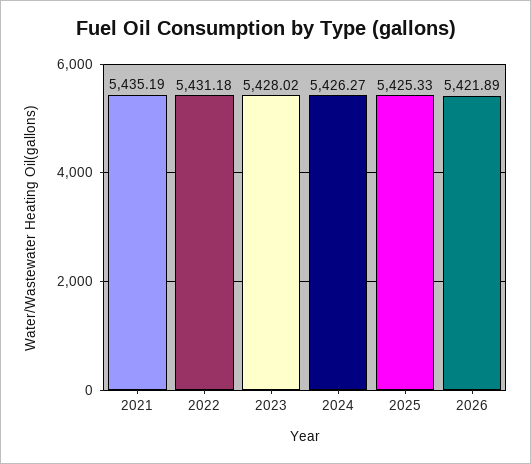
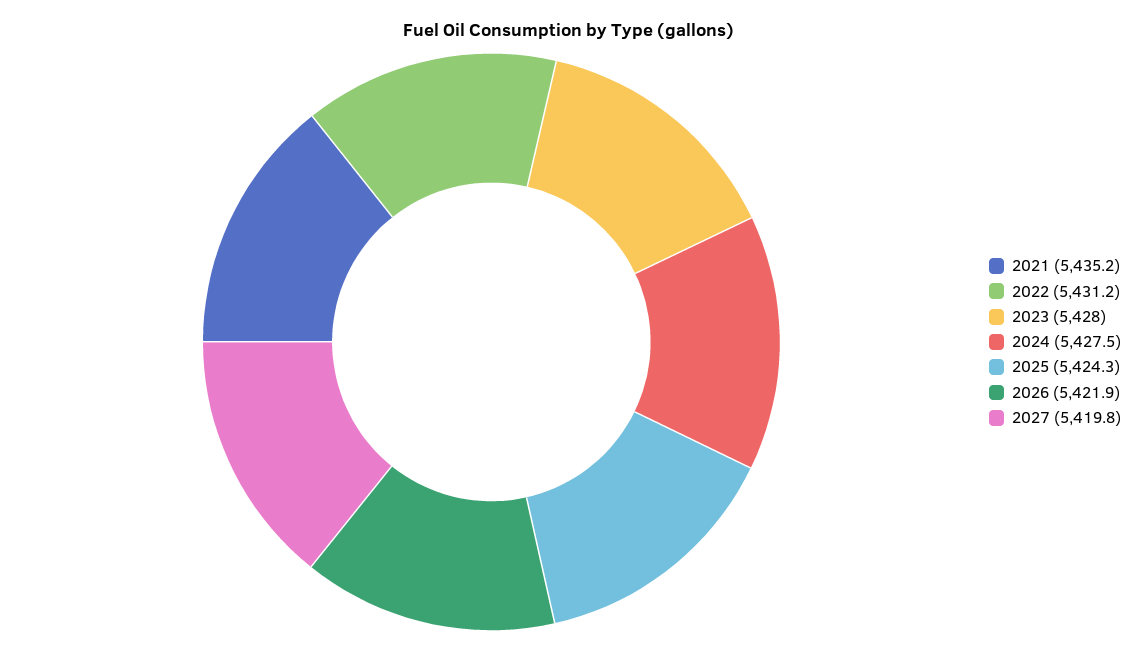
2024: 5426.27 -> 5427.5
2025: 5425.33 -> 5424.3
2027: none -> 5419.8

